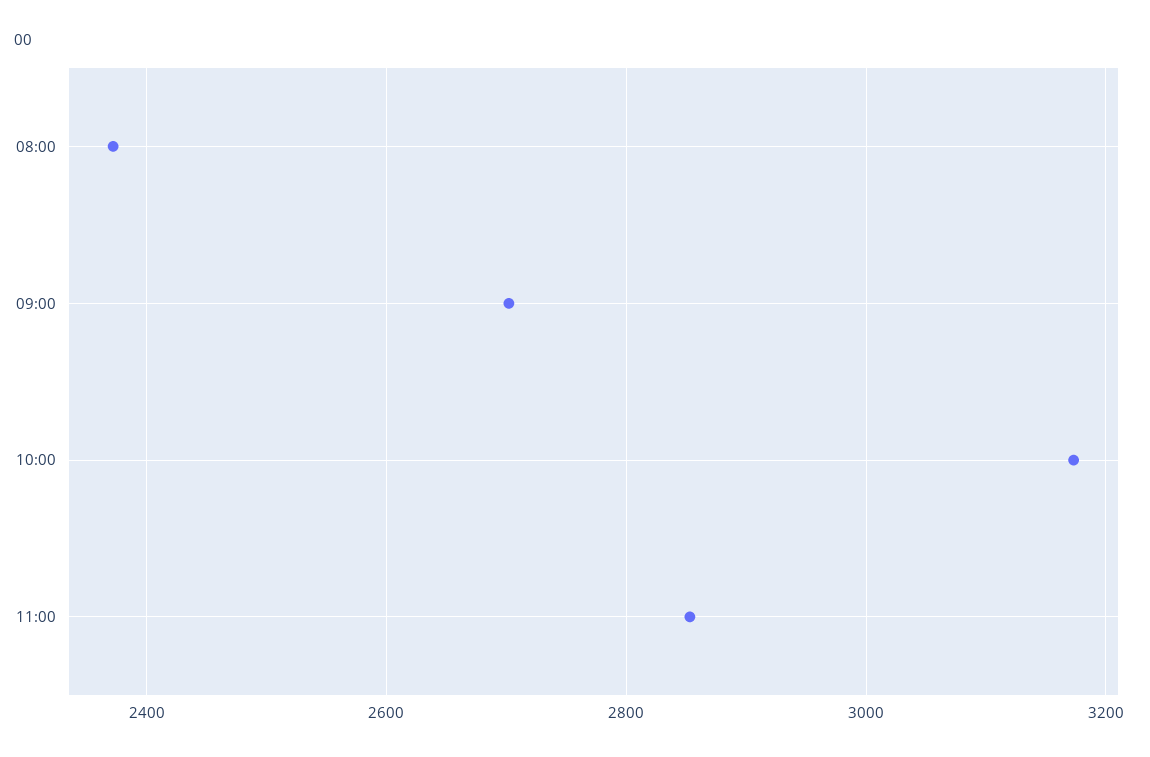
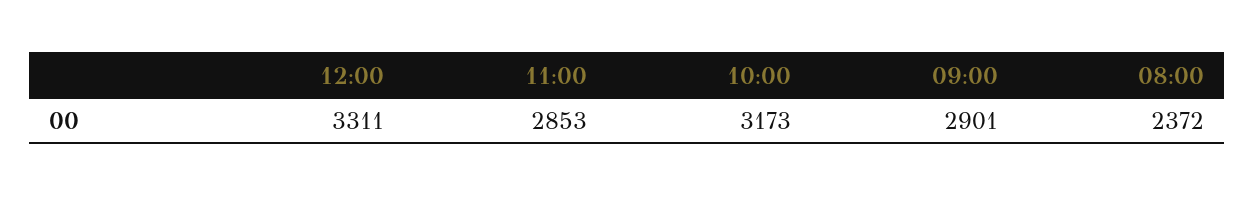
09:00: 2700 -> 2901
12:00: none -> 3311

